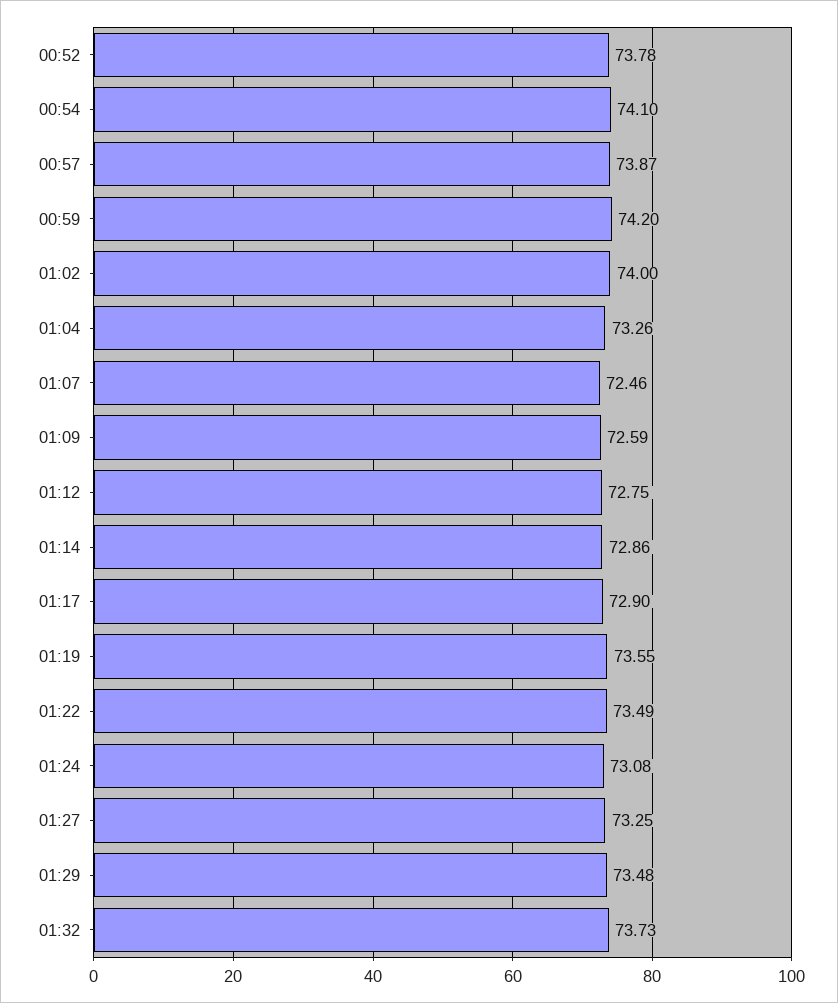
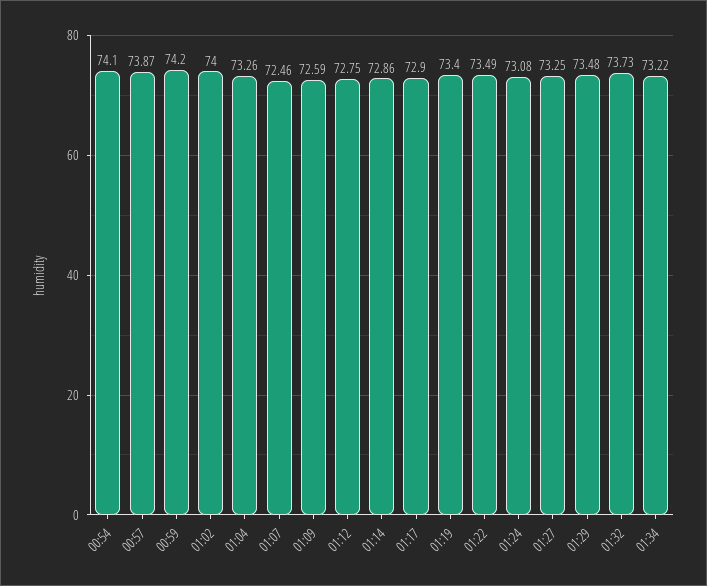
00:52: 73.78 -> none
01:19: 73.55 -> 73.4
01:34: none -> 73.22

